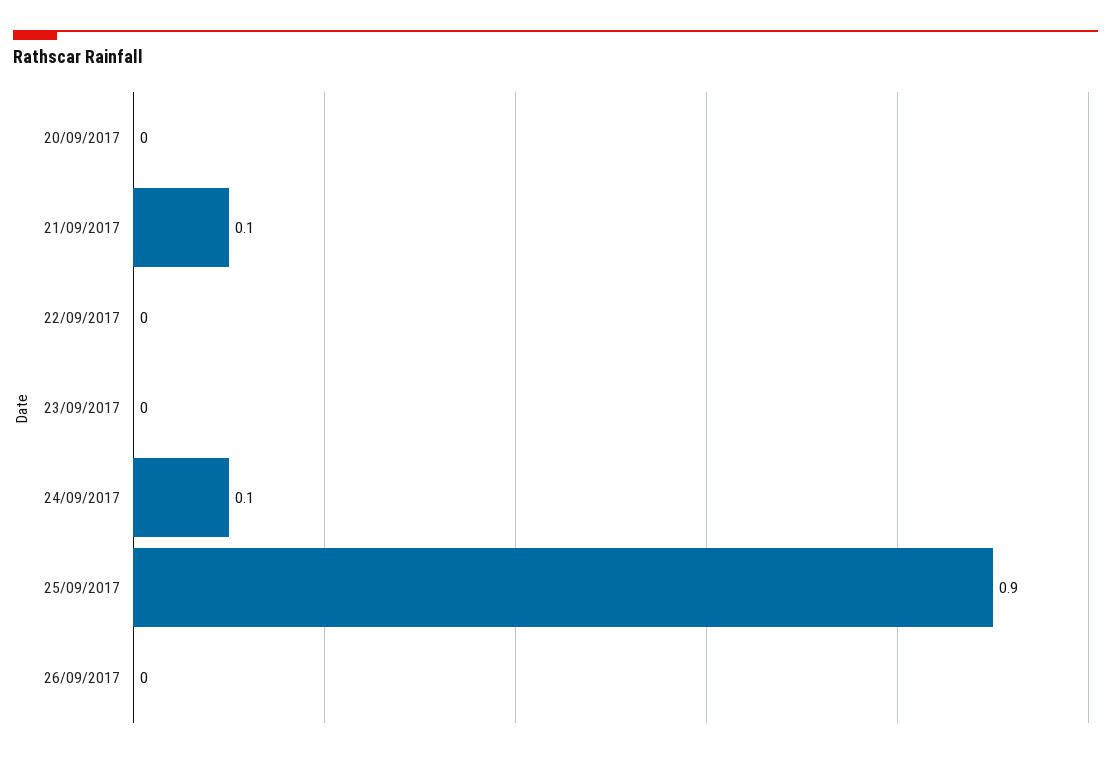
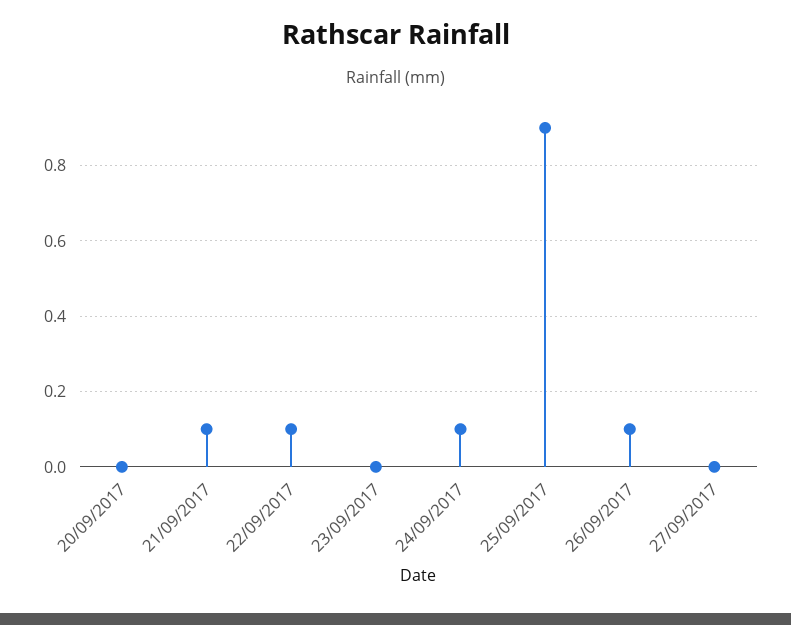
22/09/2017: 0 -> 0.1
26/09/2017: 0 -> 0.1
27/09/2017: none -> 0

